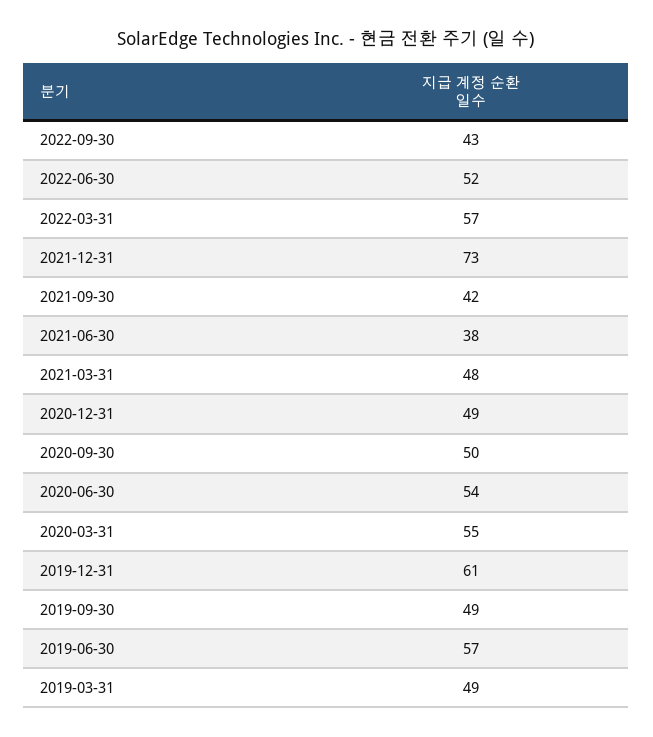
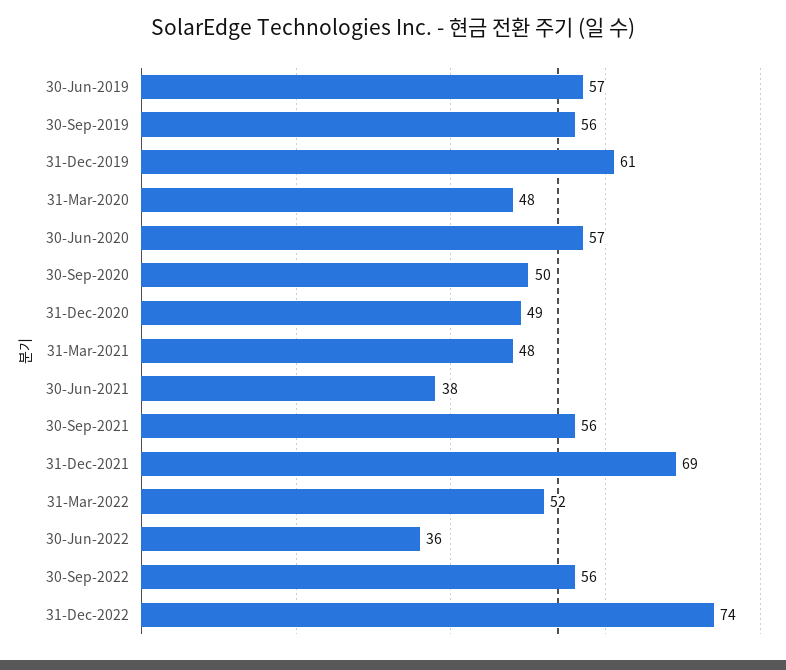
2022-09-30: 43 -> 56
2022-06-30: 52 -> 36
2022-03-31: 57 -> 52
2021-12-31: 73 -> 69
2021-09-30: 42 -> 56
2020-06-30: 54 -> 57
2020-03-31: 55 -> 48
2019-09-30: 49 -> 56
2019-03-31: 49 -> none
31-Dec-2022: none -> 74

